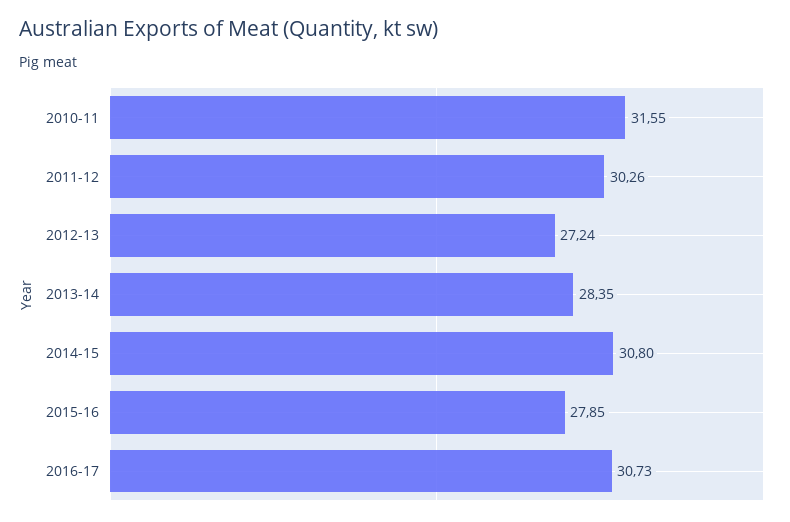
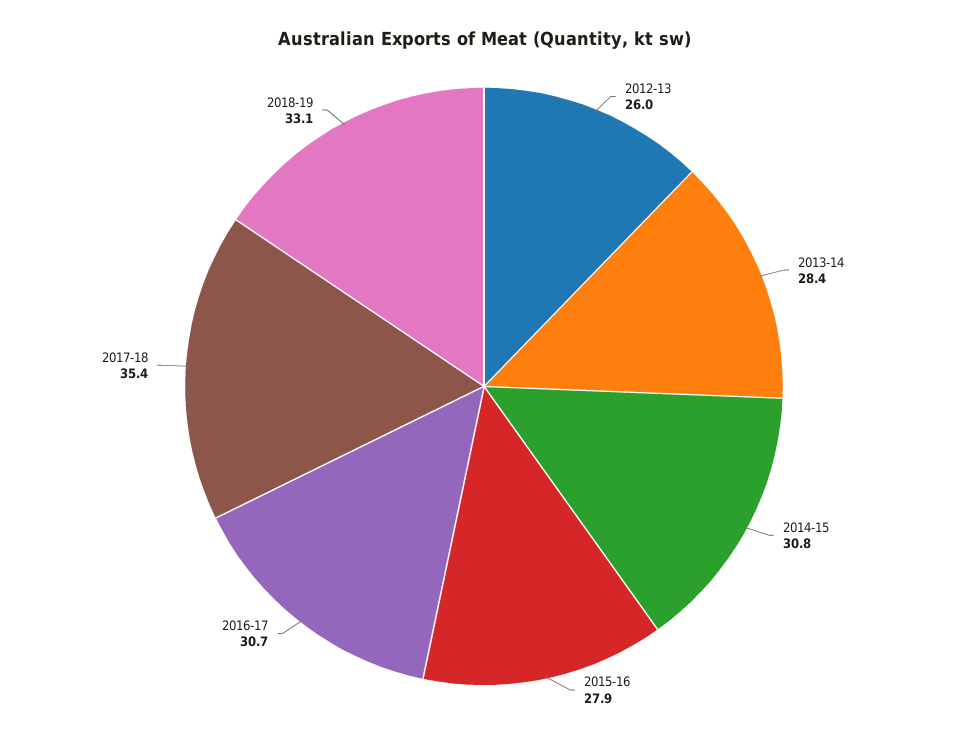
2010-11: 31.55 -> none
2011-12: 30.26 -> none
2012-13: 27.24 -> 26
2017-18: none -> 35.4
2018-19: none -> 33.1

